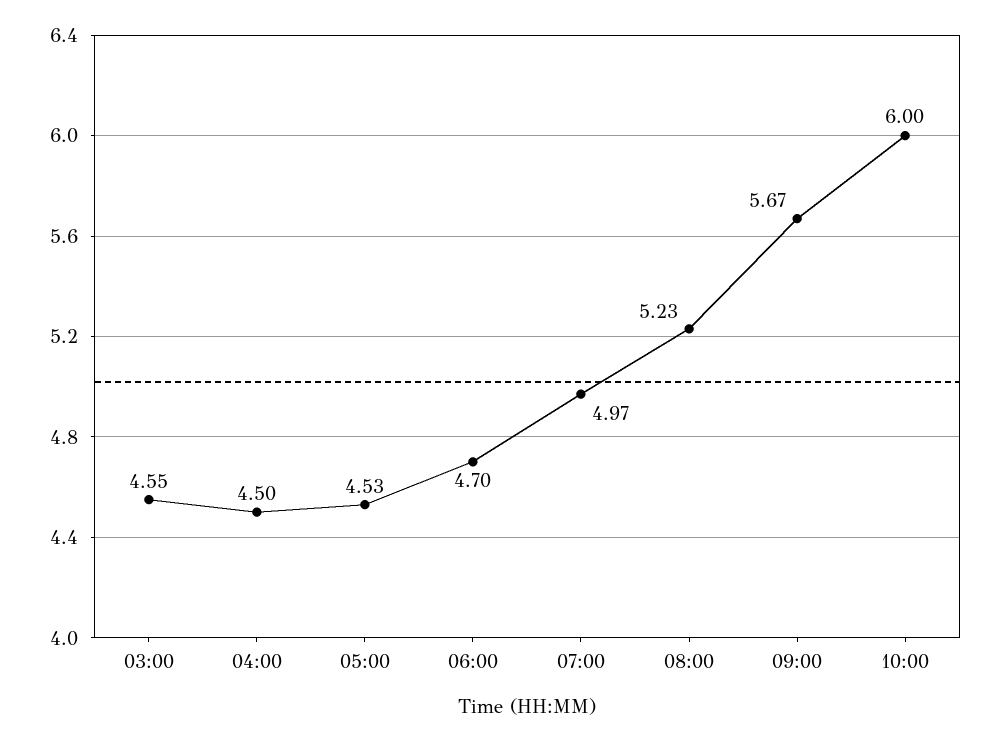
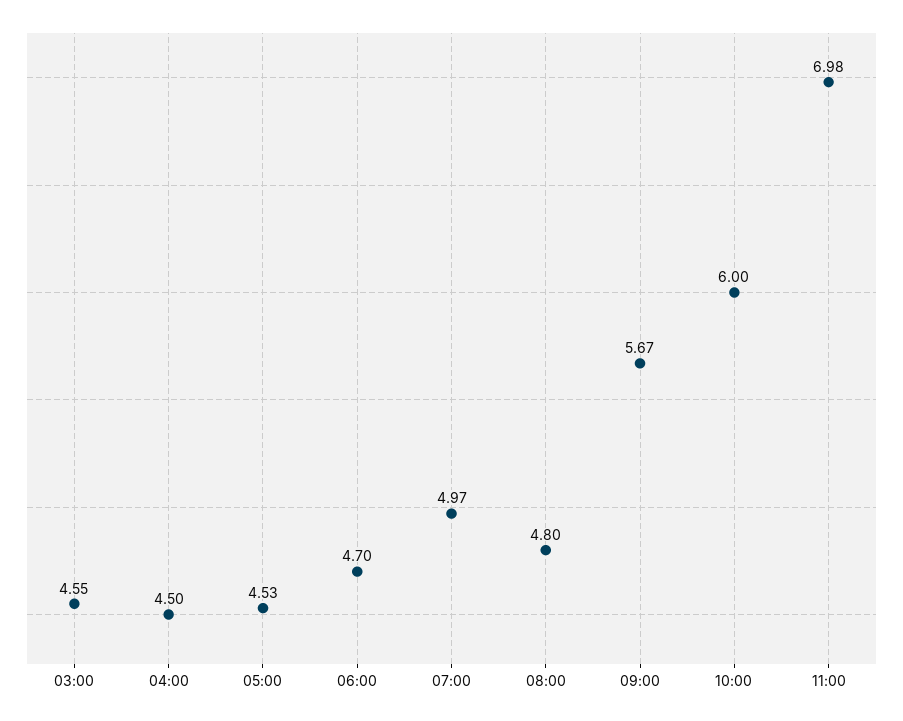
08:00: 5.23 -> 4.8
11:00: none -> 6.98

